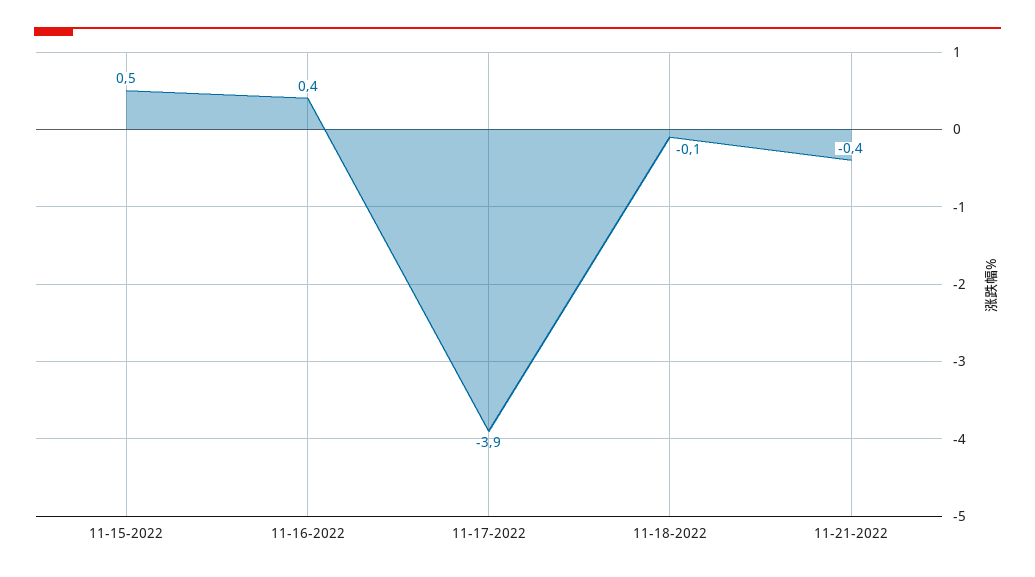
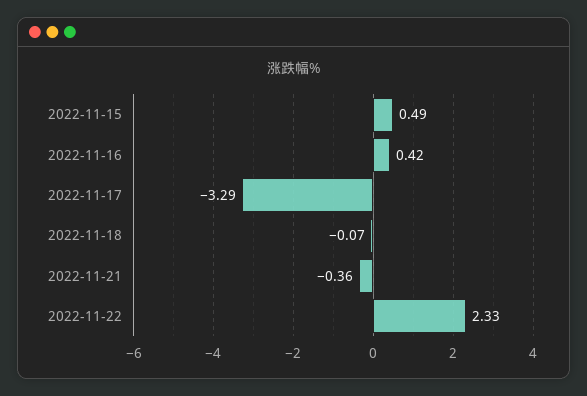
11-17-2022: -3.9 -> -3.29
2022-11-22: none -> 2.33

